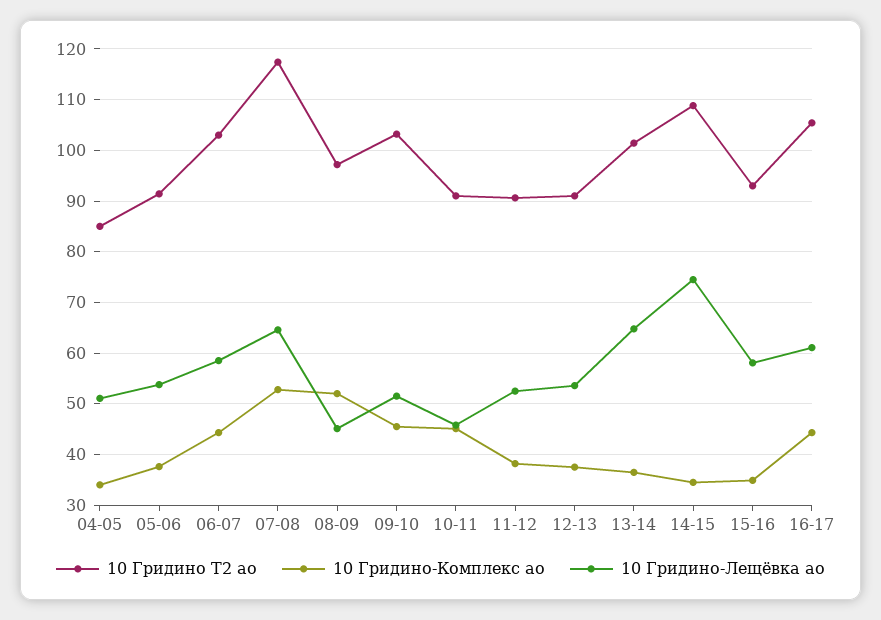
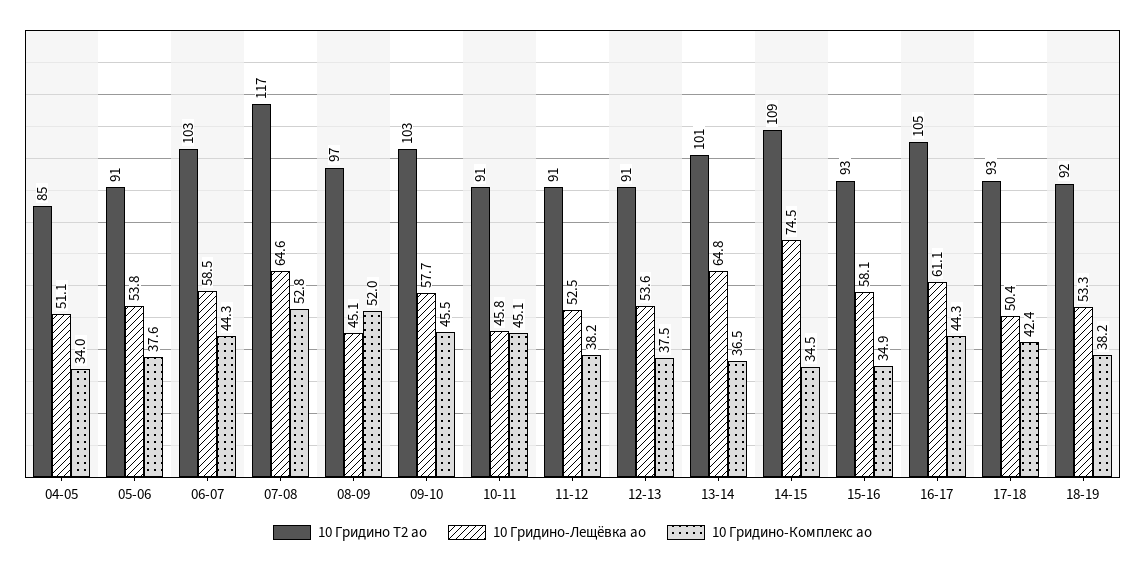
10 Гридино-Лещёвка ао, 09-10: 52 -> 57.7
10 Гридино Т2 ао, 17-18: none -> 93
10 Гридино-Лещёвка ао, 17-18: none -> 50.4
10 Гридино-Комплекс ао, 17-18: none -> 42.4
10 Гридино Т2 ао, 18-19: none -> 92
10 Гридино-Лещёвка ао, 18-19: none -> 53.3
10 Гридино-Комплекс ао, 18-19: none -> 38.2

